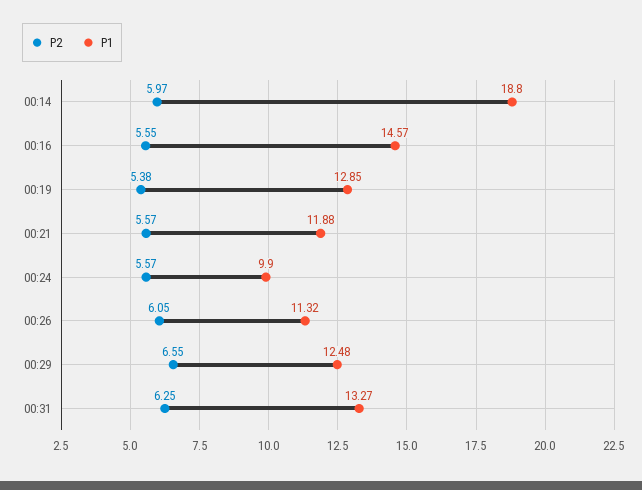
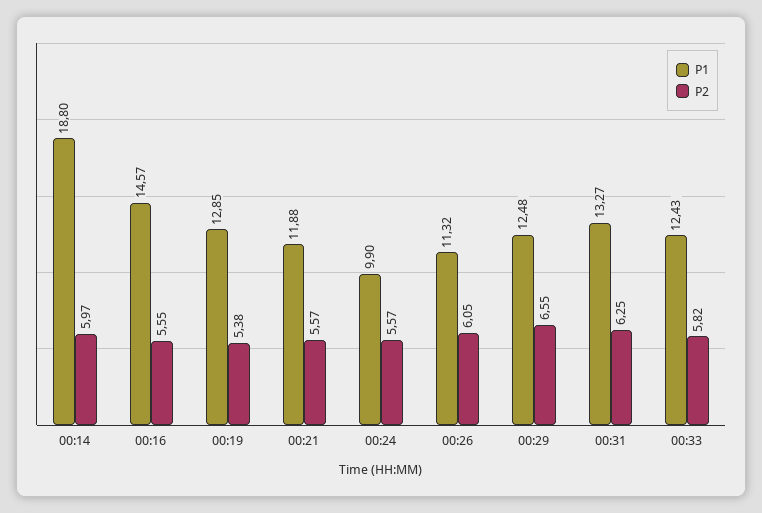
P1, 00:33: none -> 12.43
P2, 00:33: none -> 5.82

